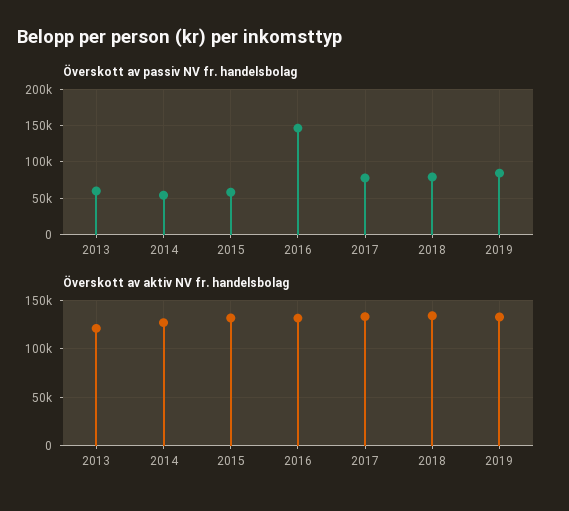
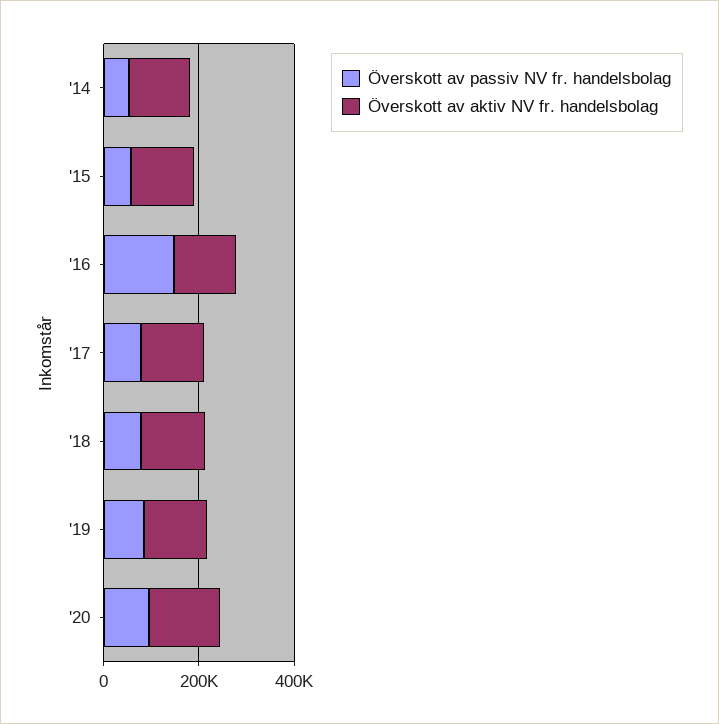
Överskott av passiv NV fr. handelsbolag, 2013: 60000 -> none
Överskott av aktiv NV fr. handelsbolag, 2013: 120000 -> none
Överskott av passiv NV fr. handelsbolag, '20: none -> 100000
Överskott av aktiv NV fr. handelsbolag, '20: none -> 150000

